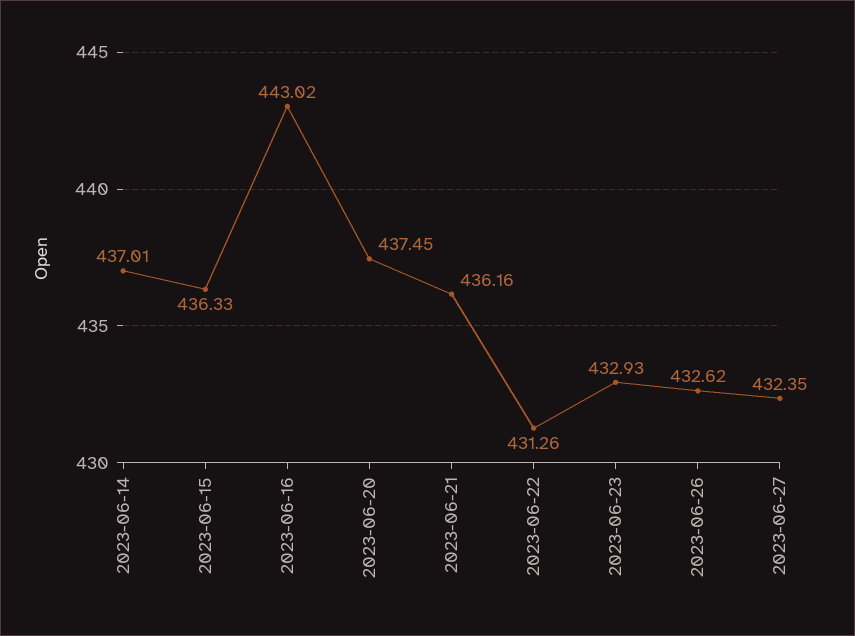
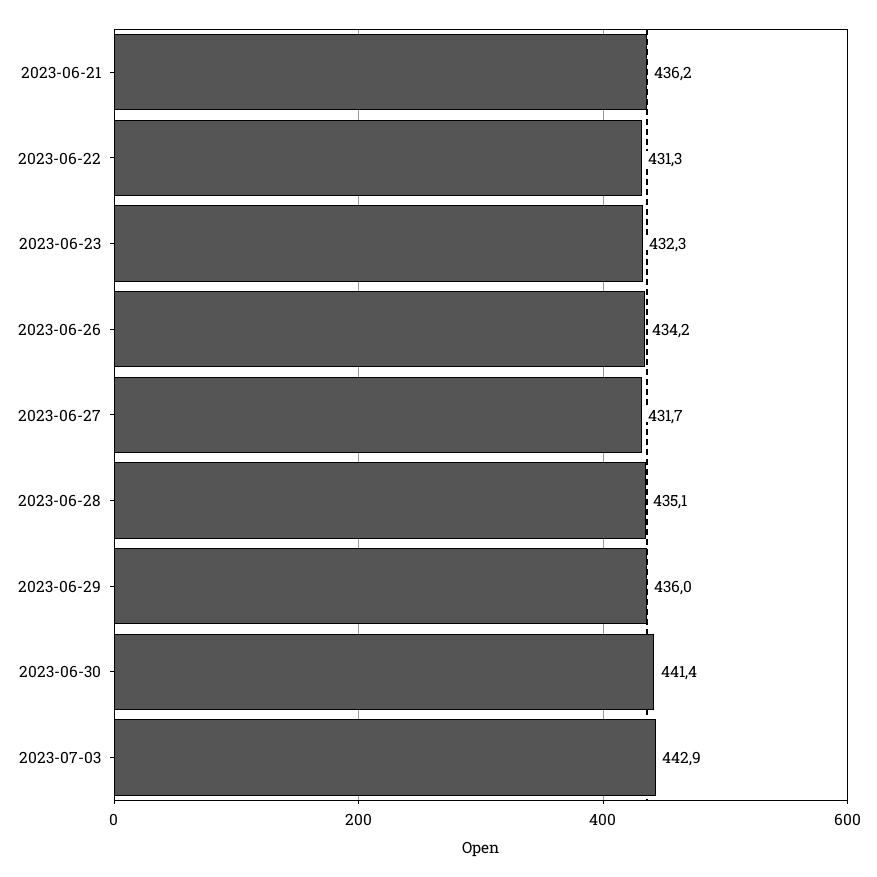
2023-06-14: 437.01 -> none
2023-06-15: 436.33 -> none
2023-06-16: 443.02 -> none
2023-06-20: 437.45 -> none
2023-06-23: 432.93 -> 432.3
2023-06-26: 432.62 -> 434.2
2023-06-27: 432.35 -> 431.7
2023-06-28: none -> 435.1
2023-06-29: none -> 436
2023-06-30: none -> 441.4
2023-07-03: none -> 442.9

